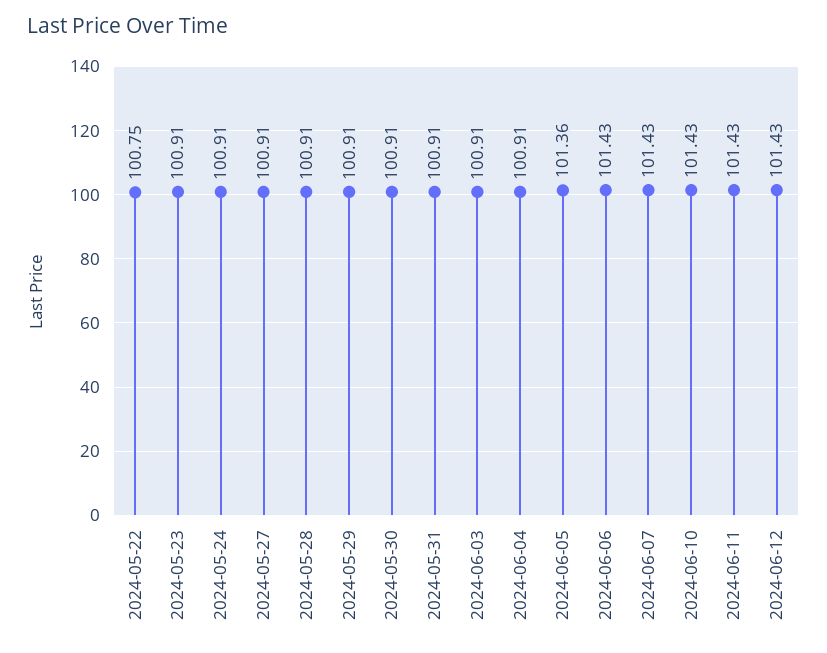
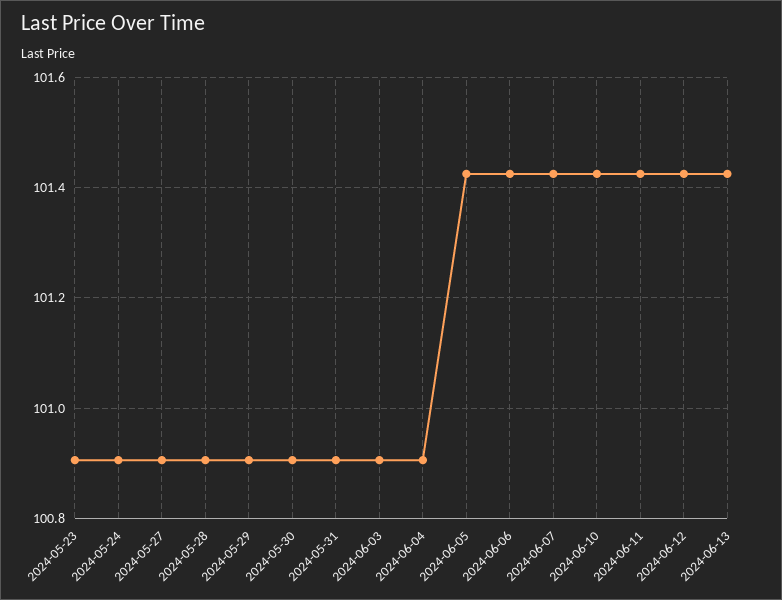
2024-05-22: 100.75 -> none
2024-06-05: 101.36 -> 101.42
2024-06-13: none -> 101.42

